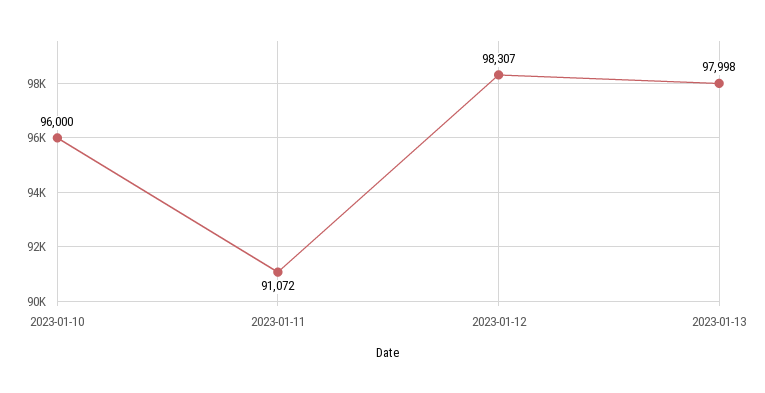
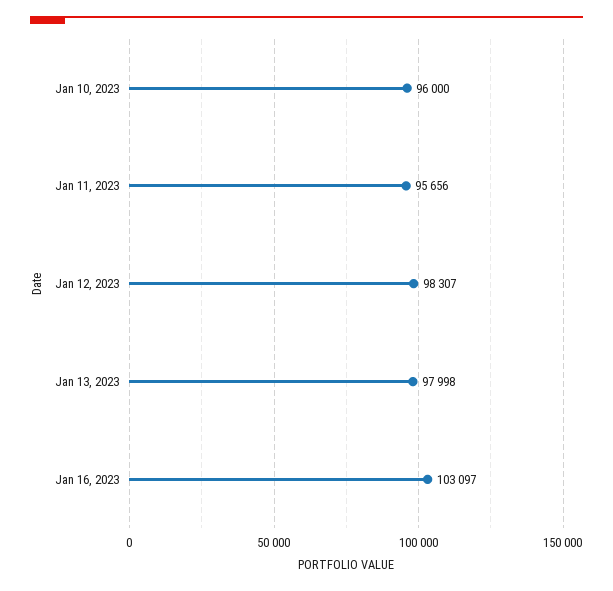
2023-01-11: 91072 -> 95656
Jan 16, 2023: none -> 103097

